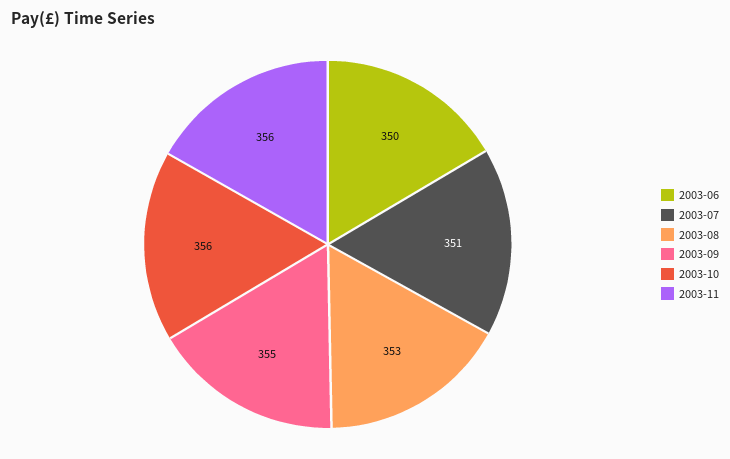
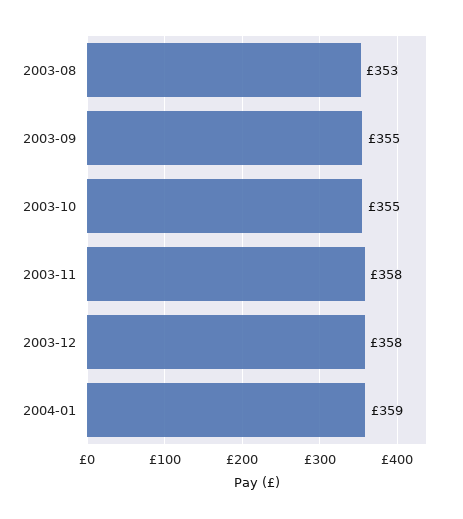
2003-06: 350 -> none
2003-07: 351 -> none
2003-10: 356 -> 355
2003-11: 356 -> 358
2003-12: none -> 358
2004-01: none -> 359

